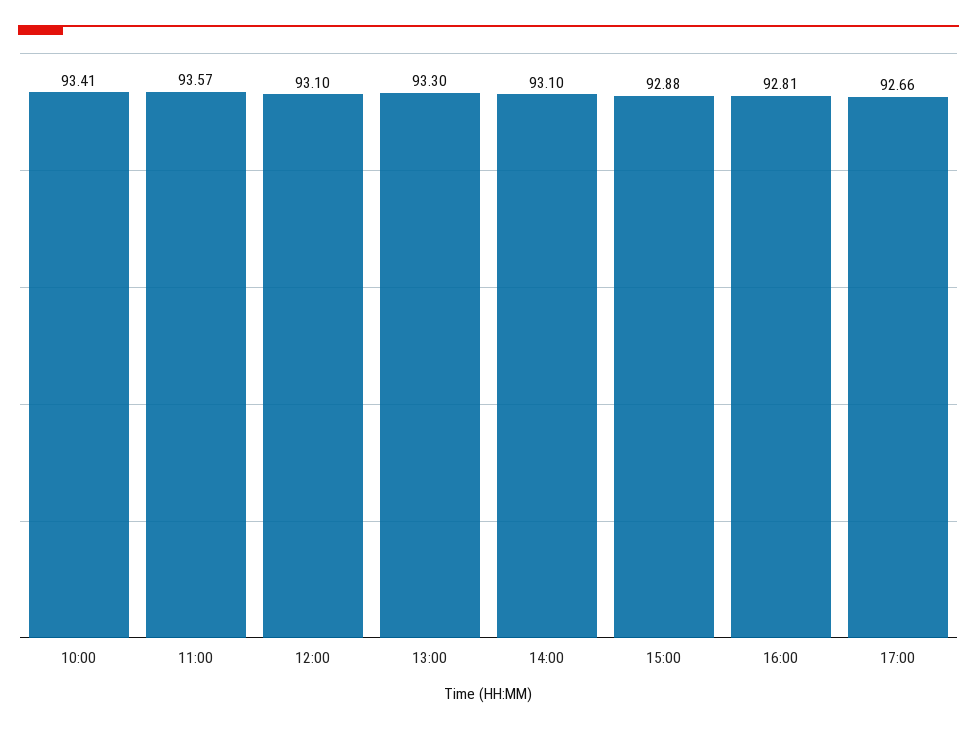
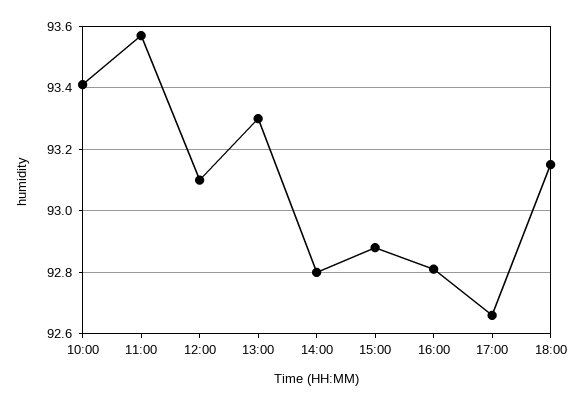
14:00: 93.1 -> 92.8
18:00: none -> 93.15

